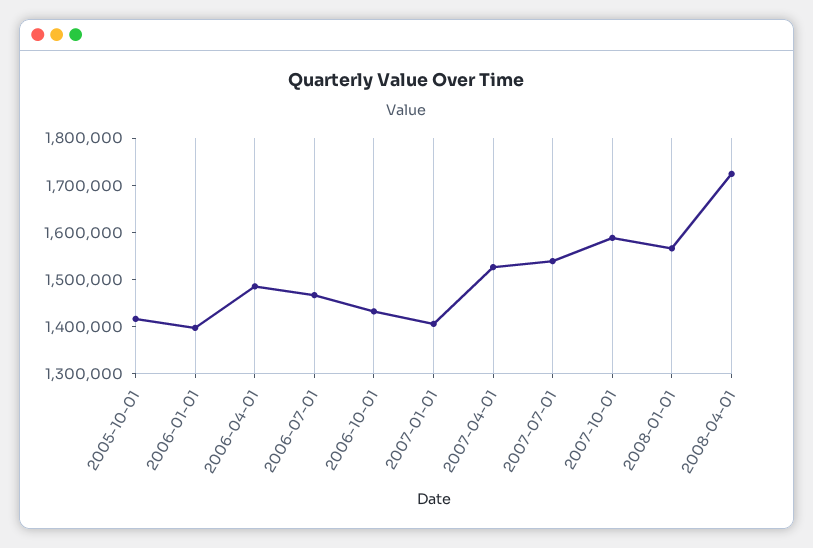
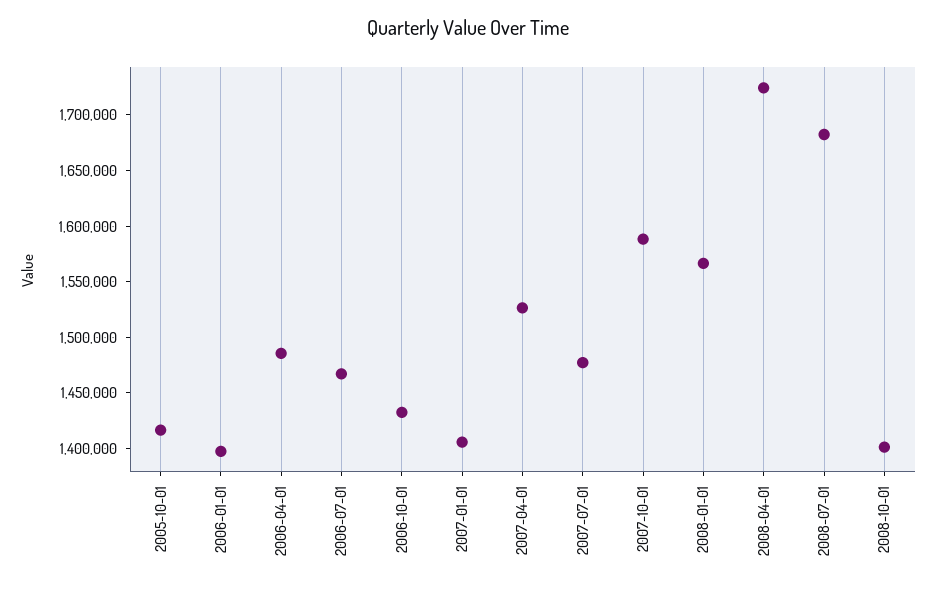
2007-07-01: 1540000 -> 1480000
2008-07-01: none -> 1680000
2008-10-01: none -> 1400000

